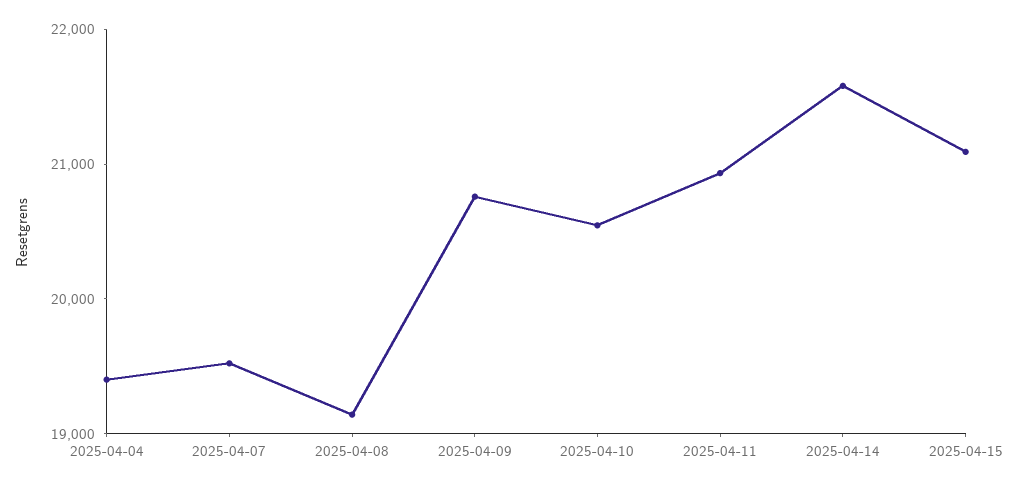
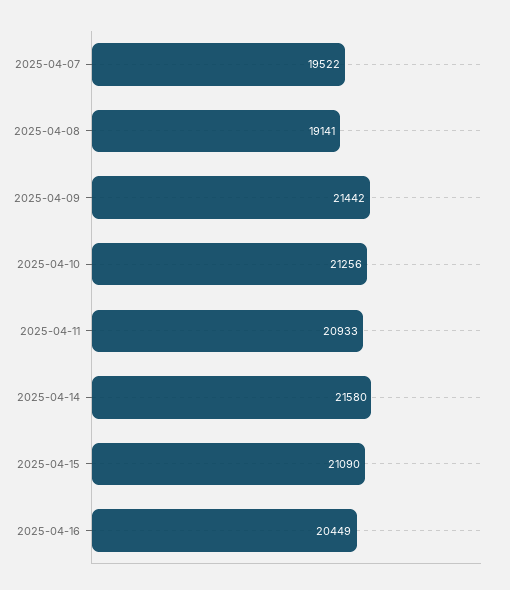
2025-04-04: 19400 -> none
2025-04-09: 20800 -> 21442
2025-04-10: 20600 -> 21256
2025-04-16: none -> 20449

